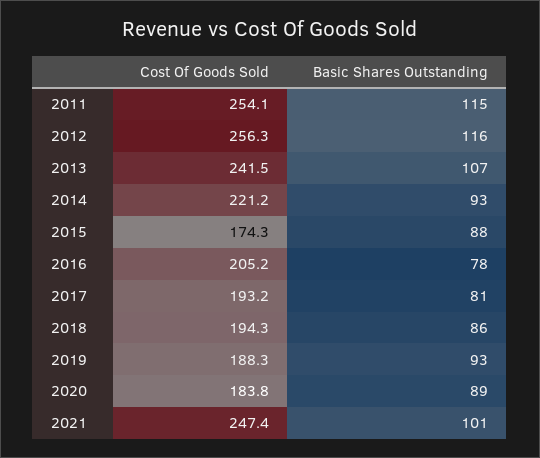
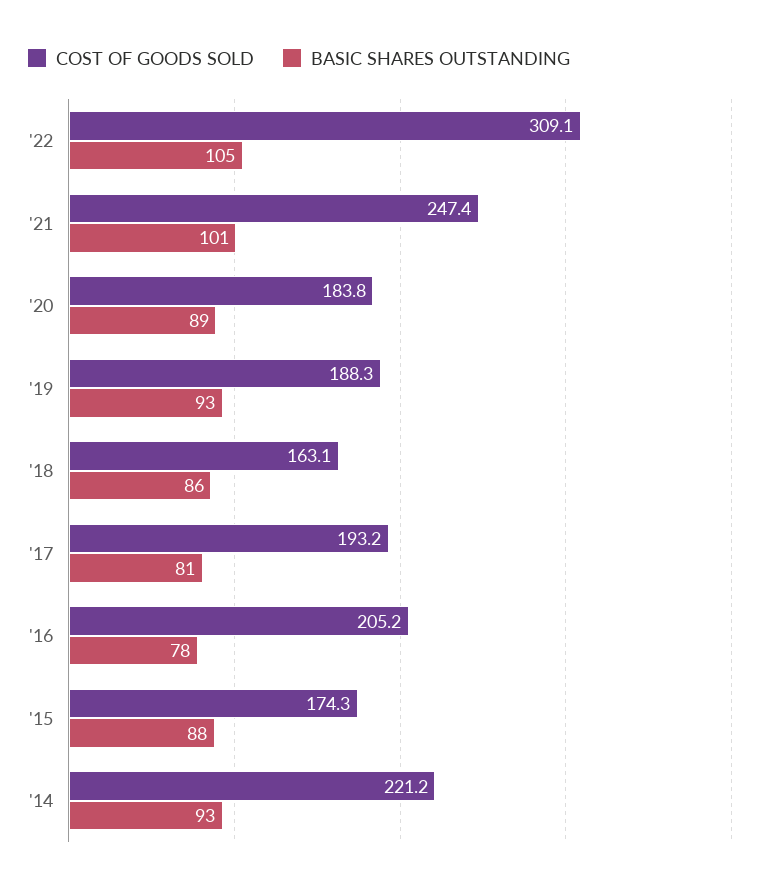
Cost Of Goods Sold, 2011: 254.1 -> none
Basic Shares Outstanding, 2011: 115 -> none
Cost Of Goods Sold, 2012: 256.3 -> none
Basic Shares Outstanding, 2012: 116 -> none
Cost Of Goods Sold, 2013: 241.5 -> none
Basic Shares Outstanding, 2013: 107 -> none
Cost Of Goods Sold, 2018: 194.3 -> 163.1
Cost Of Goods Sold, '22: none -> 309.1
Basic Shares Outstanding, '22: none -> 105

